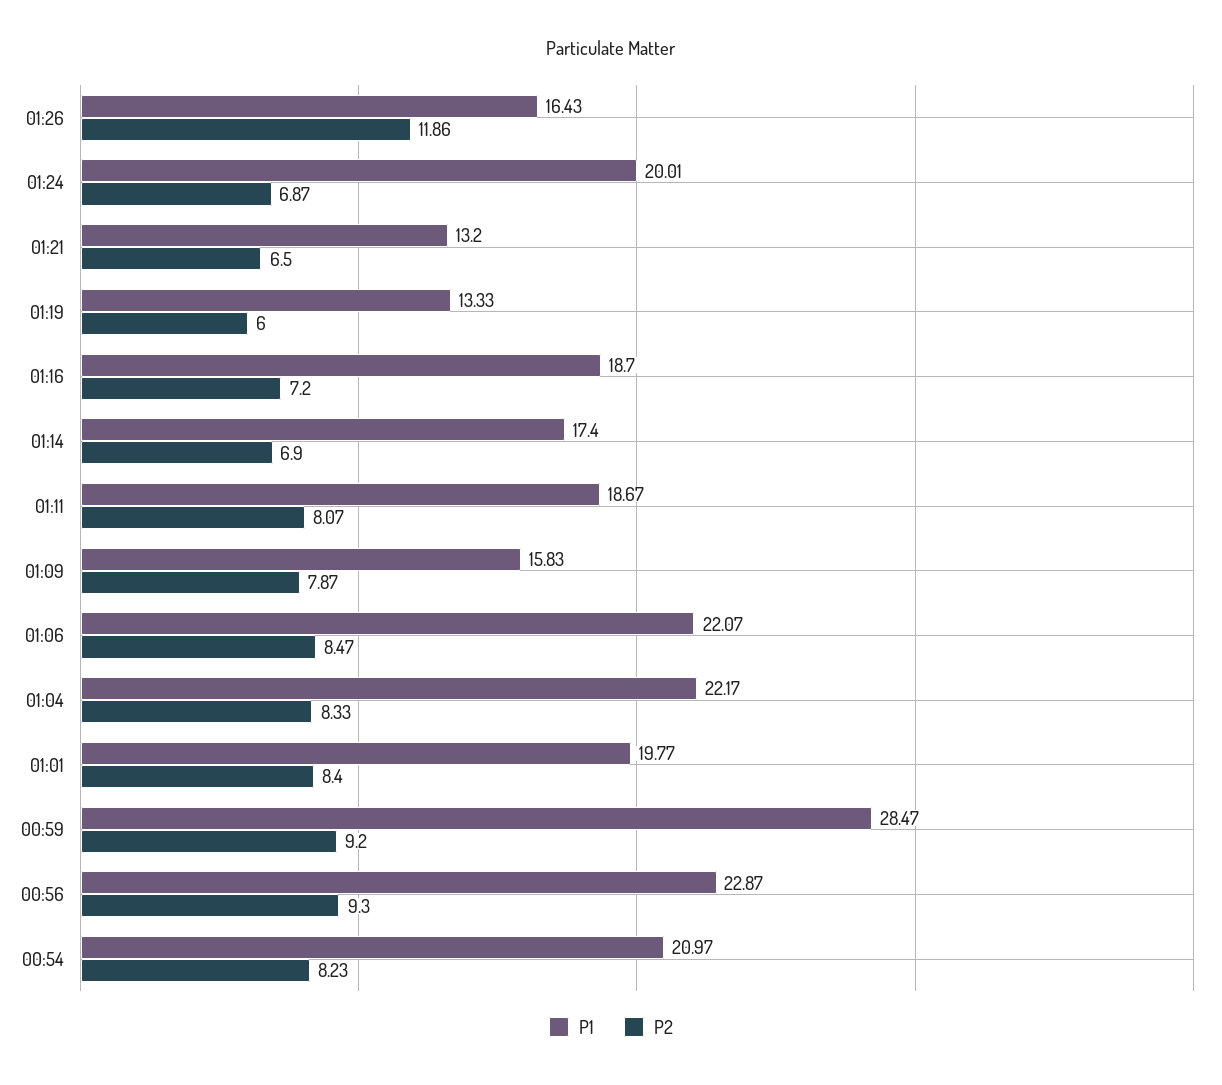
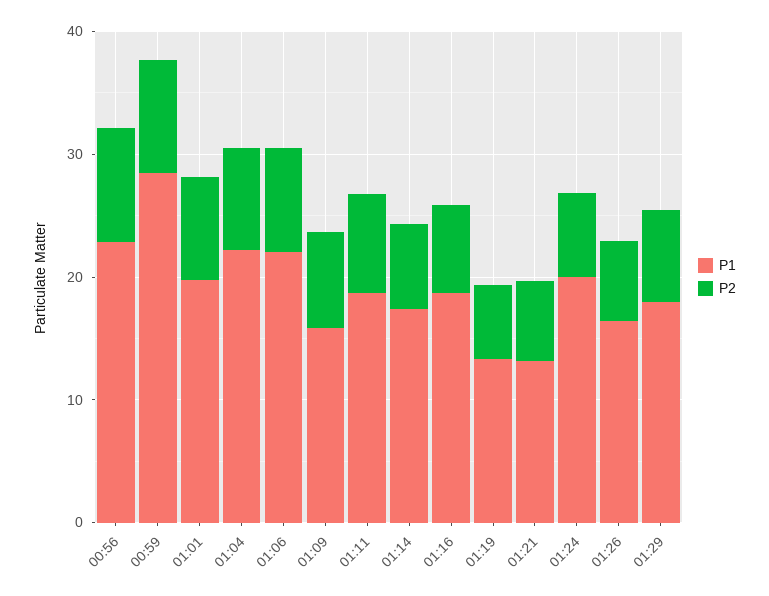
P2, 01:26: 11.86 -> 6
P1, 00:54: 20.97 -> none
P2, 00:54: 8.23 -> none
P1, 01:29: none -> 18
P2, 01:29: none -> 8

